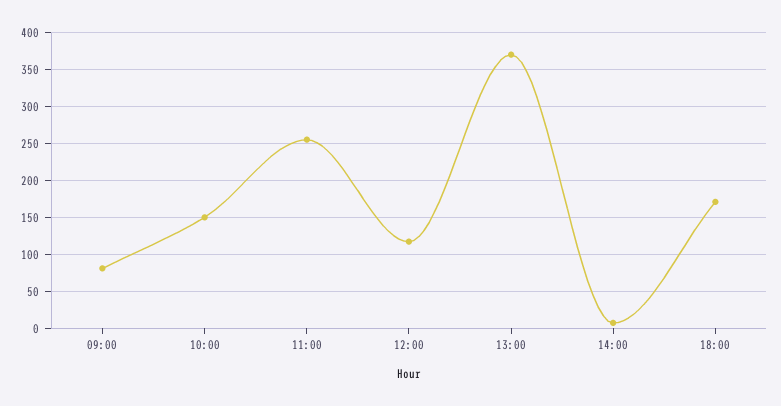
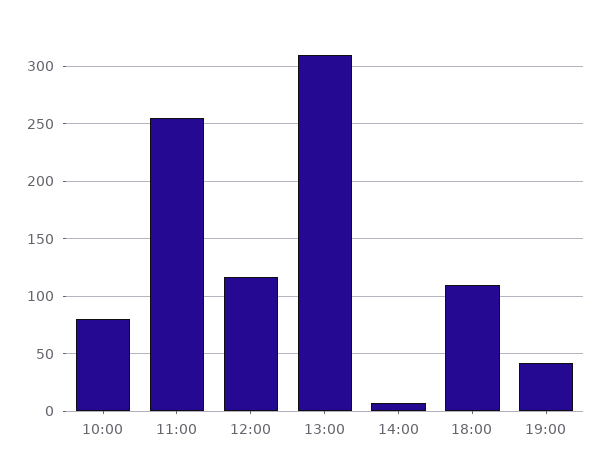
09:00: 80 -> none
10:00: 150 -> 80
13:00: 370 -> 310
18:00: 170 -> 110
19:00: none -> 40

